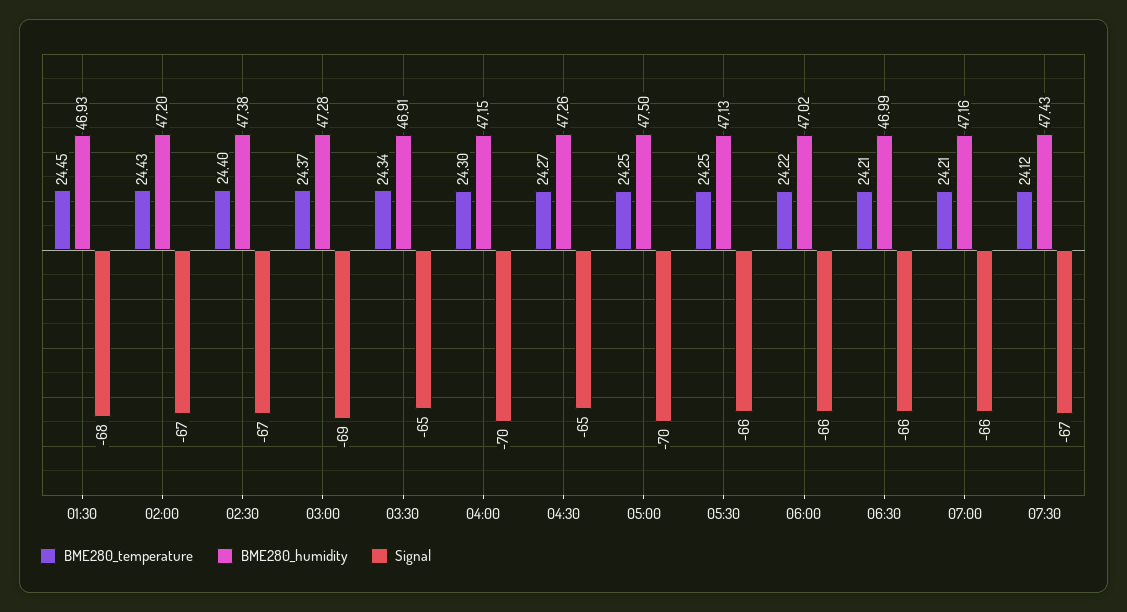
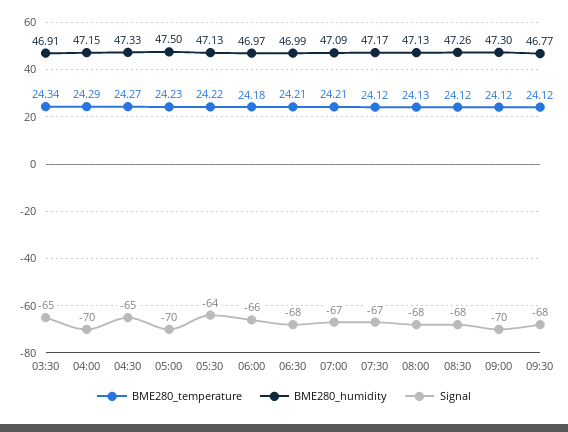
BME280_temperature, 01:30: 24.45 -> none
BME280_humidity, 01:30: 46.93 -> none
Signal, 01:30: -68 -> none
BME280_temperature, 02:00: 24.43 -> none
BME280_humidity, 02:00: 47.2 -> none
Signal, 02:00: -67 -> none
BME280_temperature, 02:30: 24.4 -> none
BME280_humidity, 02:30: 47.38 -> none
Signal, 02:30: -67 -> none
BME280_temperature, 03:00: 24.37 -> none
BME280_humidity, 03:00: 47.28 -> none
Signal, 03:00: -69 -> none
BME280_temperature, 04:00: 24.3 -> 24.29
BME280_humidity, 04:30: 47.26 -> 47.33
BME280_temperature, 05:00: 24.25 -> 24.23
BME280_temperature, 05:30: 24.25 -> 24.22
Signal, 05:30: -66 -> -64
BME280_temperature, 06:00: 24.22 -> 24.18
BME280_humidity, 06:00: 47.02 -> 46.97
Signal, 06:30: -66 -> -68
BME280_humidity, 07:00: 47.16 -> 47.09
Signal, 07:00: -66 -> -67
BME280_humidity, 07:30: 47.43 -> 47.17
BME280_temperature, 08:00: none -> 24.13
BME280_humidity, 08:00: none -> 47.13
Signal, 08:00: none -> -68
BME280_temperature, 08:30: none -> 24.12
BME280_humidity, 08:30: none -> 47.26
Signal, 08:30: none -> -68
BME280_temperature, 09:00: none -> 24.12
BME280_humidity, 09:00: none -> 47.3
Signal, 09:00: none -> -70
BME280_temperature, 09:30: none -> 24.12
BME280_humidity, 09:30: none -> 46.77
Signal, 09:30: none -> -68

